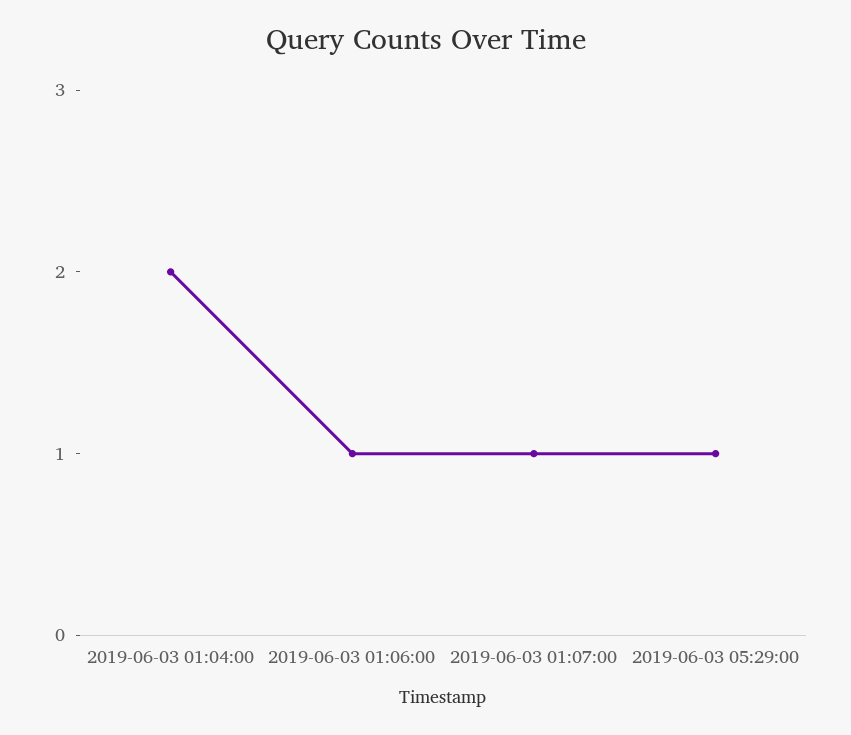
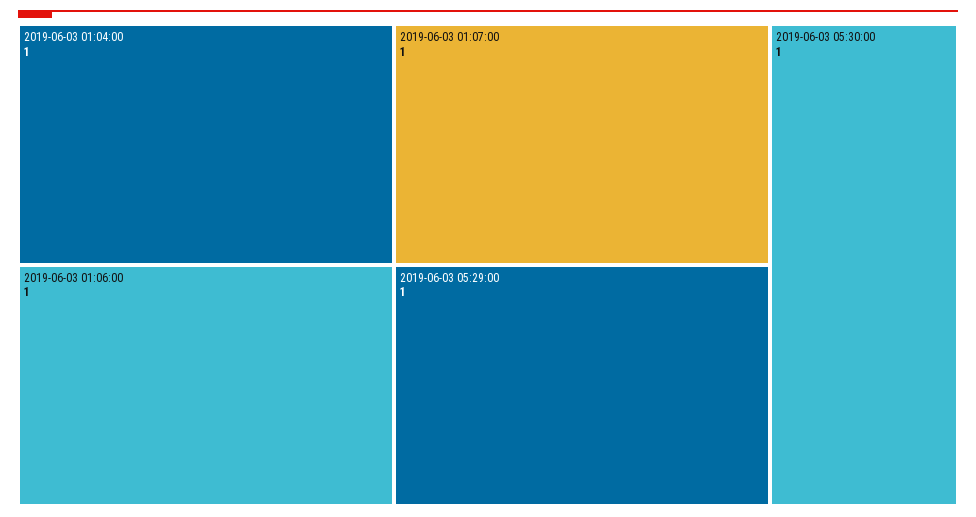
2019-06-03 01:04:00: 2 -> 1
2019-06-03 05:30:00: none -> 1

